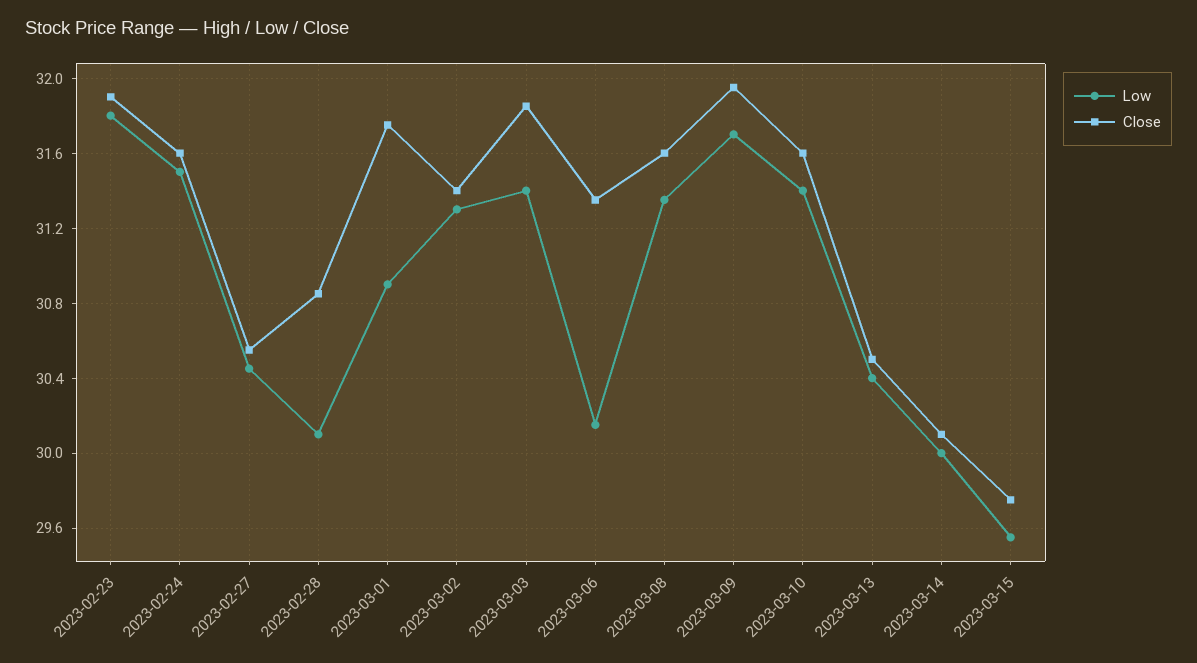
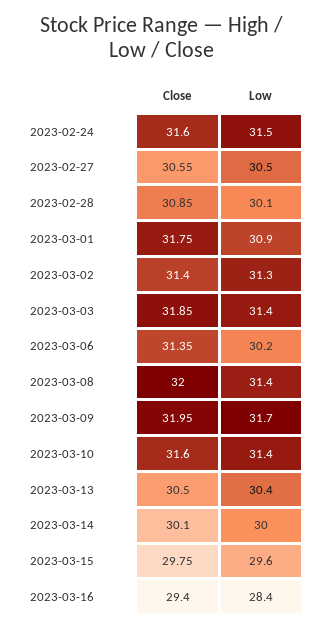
Low, 2023-02-23: 31.8 -> none
Close, 2023-02-23: 31.9 -> none
Close, 2023-03-08: 31.6 -> 32
Close, 2023-03-16: none -> 29.4
Low, 2023-03-16: none -> 28.4

